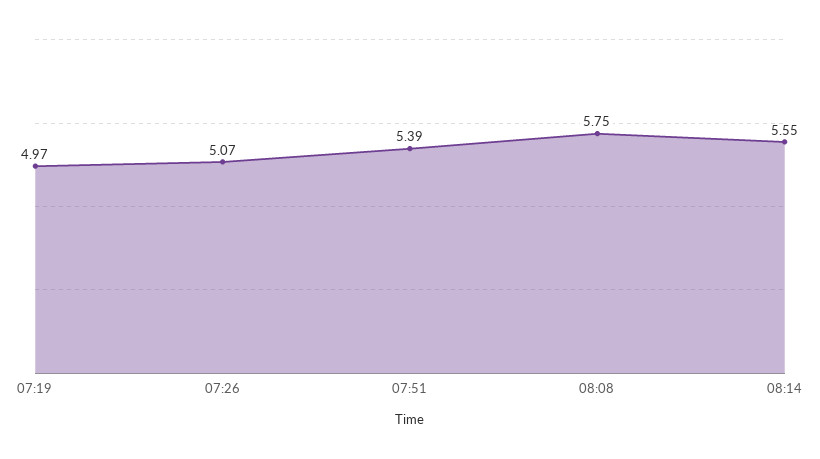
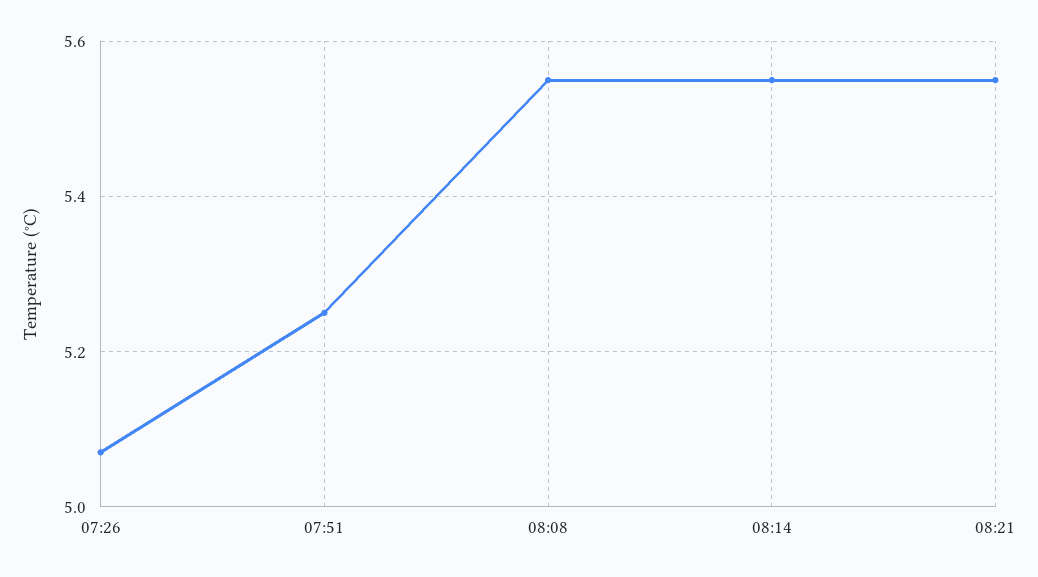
07:19: 4.97 -> none
07:51: 5.39 -> 5.25
08:08: 5.75 -> 5.55
08:21: none -> 5.55

